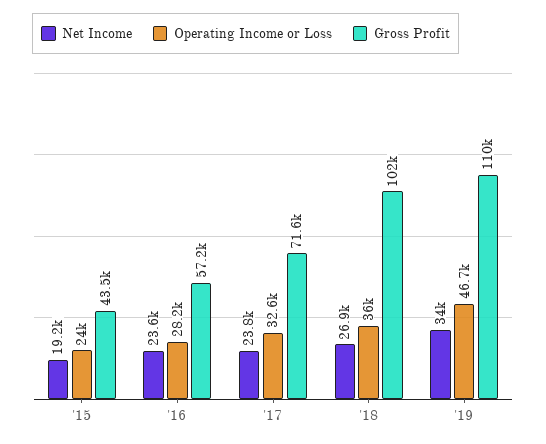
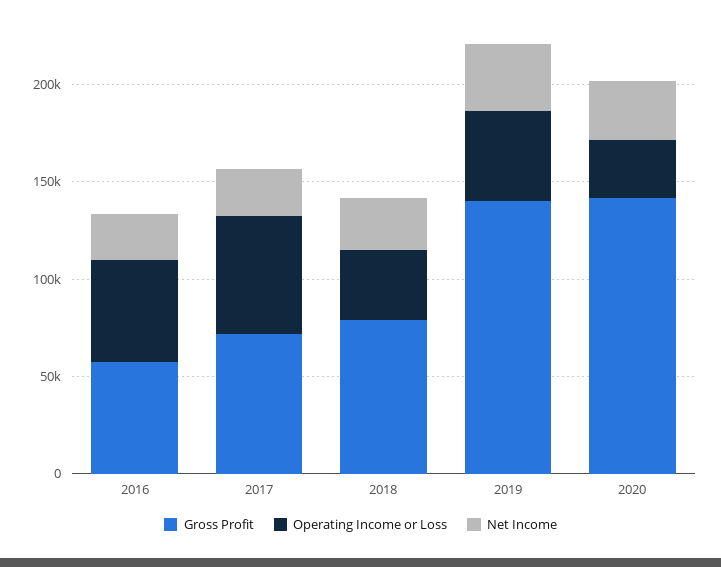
Net Income, '15: 19200 -> none
Operating Income or Loss, '15: 24000 -> none
Gross Profit, '15: 43500 -> none
Operating Income or Loss, '16: 28200 -> 50000
Operating Income or Loss, '17: 32600 -> 60000
Gross Profit, '18: 102000 -> 80000
Gross Profit, '19: 110000 -> 140000
Gross Profit, 2020: none -> 140000
Operating Income or Loss, 2020: none -> 30000
Net Income, 2020: none -> 30000

